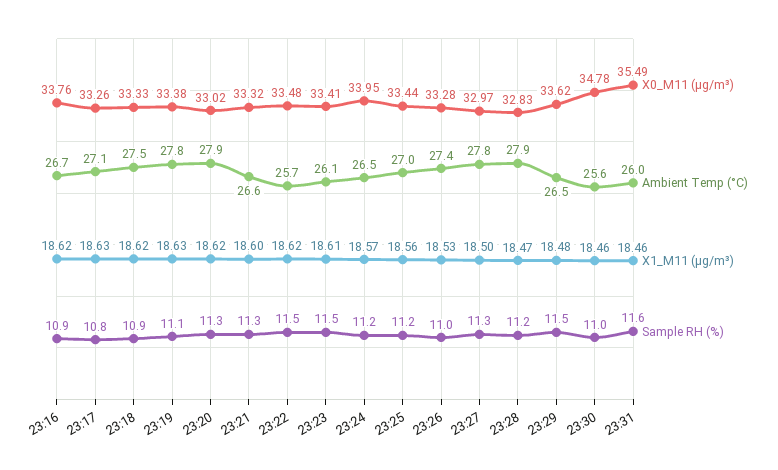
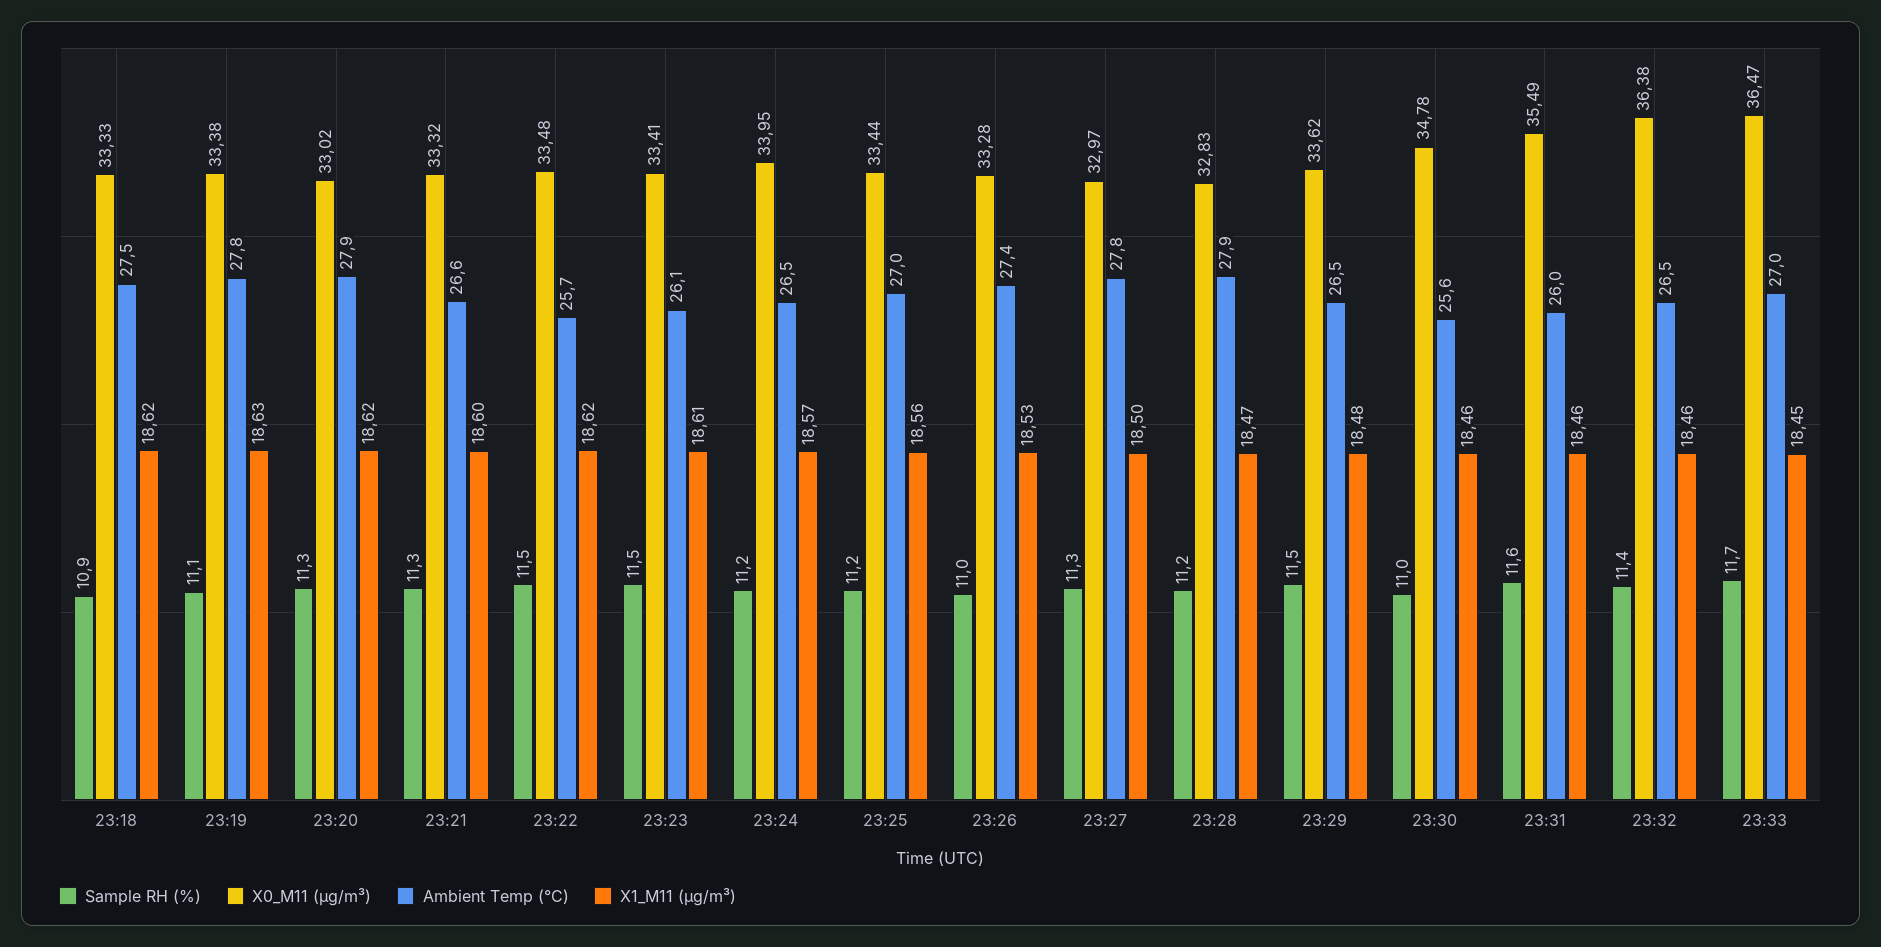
X0_M11 (μg/m³), 23:16: 33.76 -> none
Ambient Temp (°C), 23:16: 26.7 -> none
X1_M11 (μg/m³), 23:16: 18.62 -> none
Sample RH (%), 23:16: 10.9 -> none
X0_M11 (μg/m³), 23:17: 33.26 -> none
Ambient Temp (°C), 23:17: 27.1 -> none
X1_M11 (μg/m³), 23:17: 18.63 -> none
Sample RH (%), 23:17: 10.8 -> none
Sample RH (%), 23:32: none -> 11.4
X0_M11 (μg/m³), 23:32: none -> 36.38
Ambient Temp (°C), 23:32: none -> 26.5
X1_M11 (μg/m³), 23:32: none -> 18.46
Sample RH (%), 23:33: none -> 11.7
X0_M11 (μg/m³), 23:33: none -> 36.47
Ambient Temp (°C), 23:33: none -> 27
X1_M11 (μg/m³), 23:33: none -> 18.45

